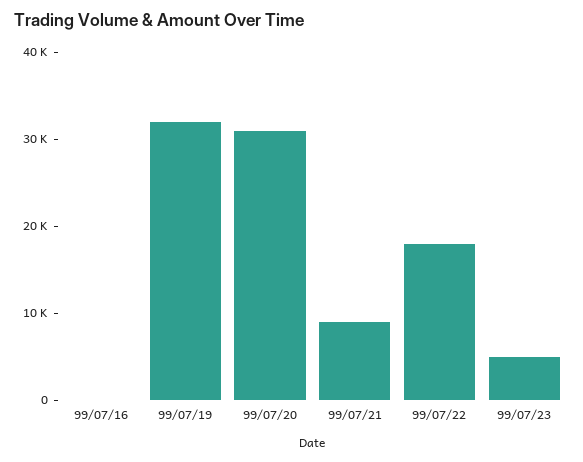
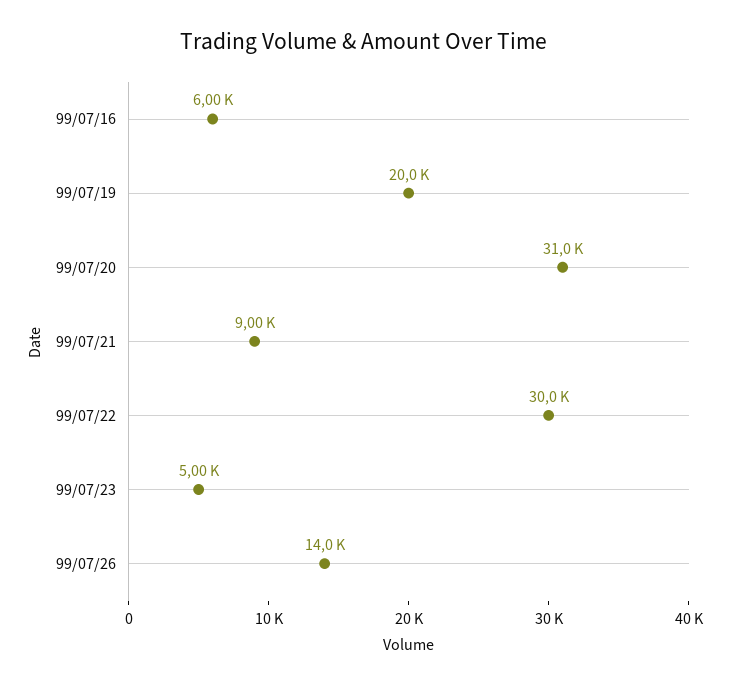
99/07/16: 0 -> 6000
99/07/19: 32000 -> 20000
99/07/22: 18000 -> 30000
99/07/26: none -> 14000

